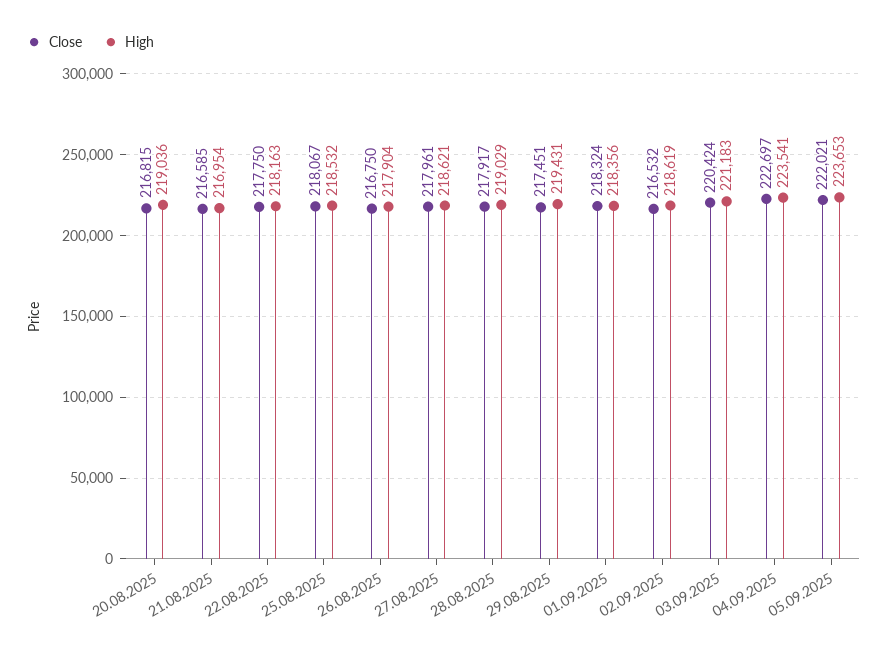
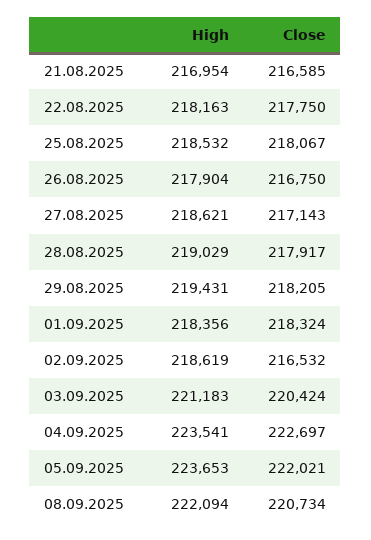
Close, 20.08.2025: 216815 -> none
High, 20.08.2025: 219036 -> none
Close, 27.08.2025: 217961 -> 217143
Close, 29.08.2025: 217451 -> 218205
High, 08.09.2025: none -> 222094
Close, 08.09.2025: none -> 220734

